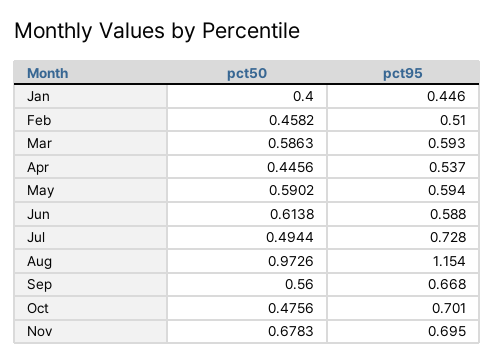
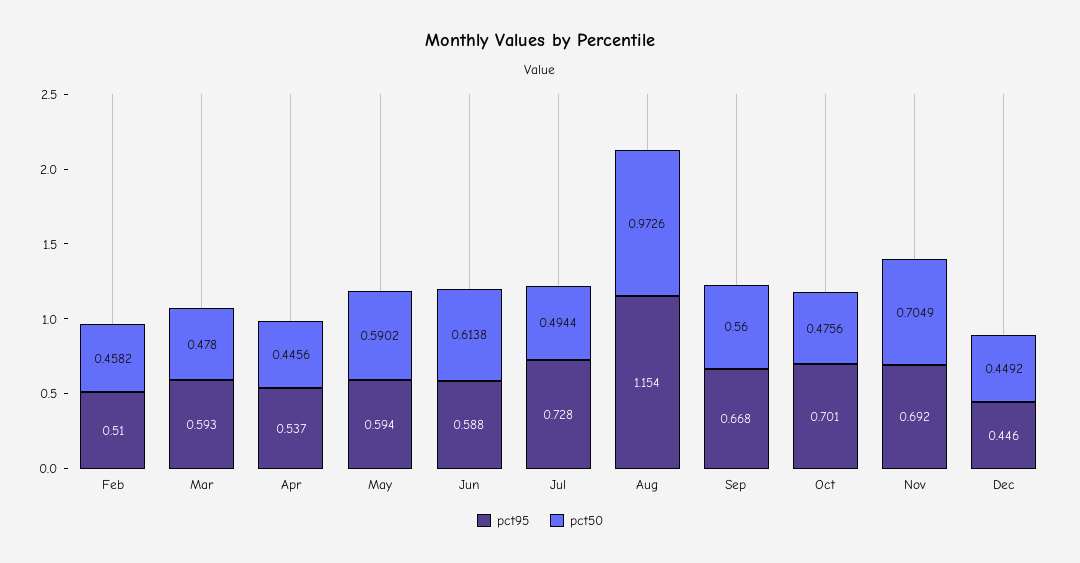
pct50, Jan: 0.4 -> none
pct95, Jan: 0.446 -> none
pct50, Mar: 0.5863 -> 0.478
pct50, Nov: 0.6783 -> 0.7049
pct95, Nov: 0.695 -> 0.692
pct95, Dec: none -> 0.446
pct50, Dec: none -> 0.4492

